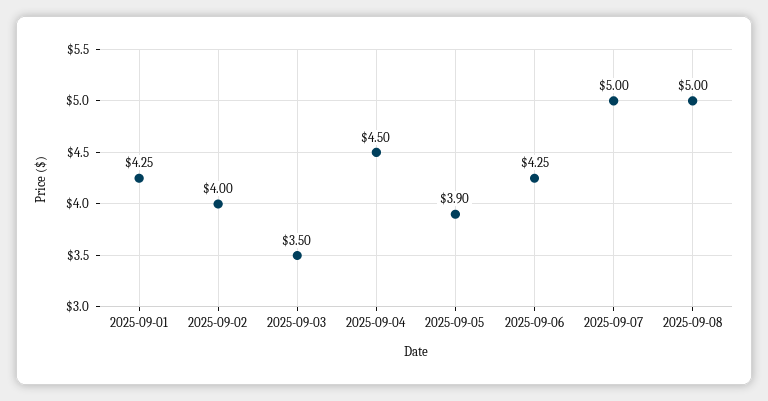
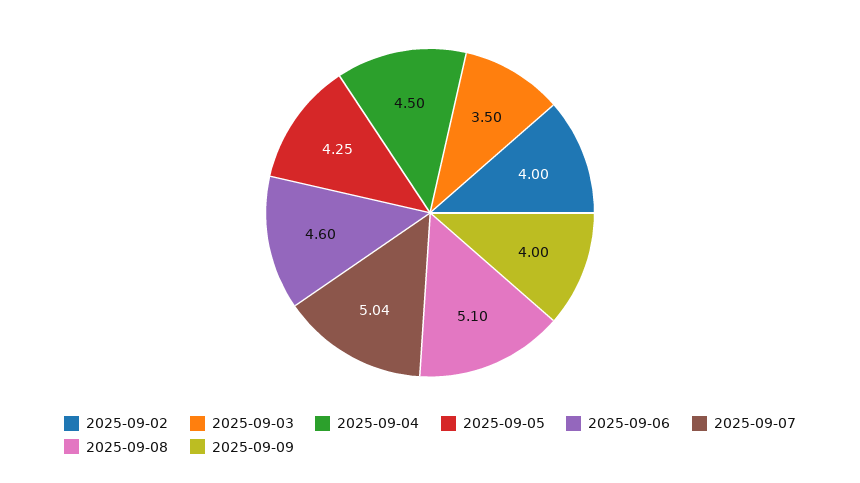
2025-09-01: 4.25 -> none
2025-09-05: 3.9 -> 4.25
2025-09-06: 4.25 -> 4.6
2025-09-07: 5 -> 5.04
2025-09-08: 5 -> 5.1
2025-09-09: none -> 4

